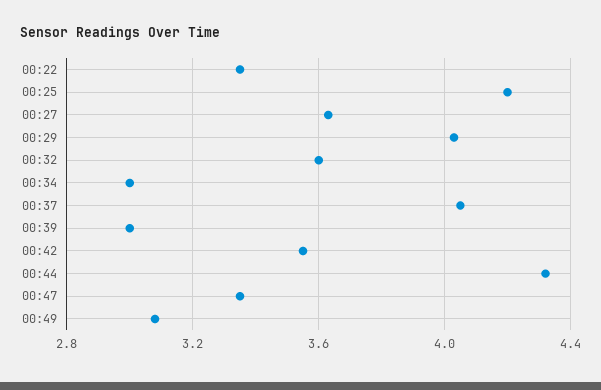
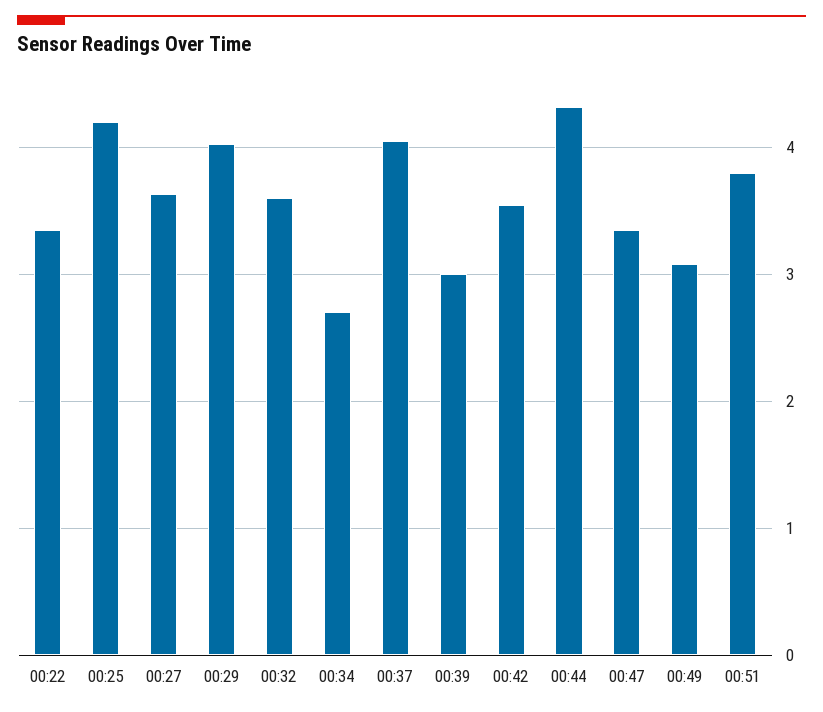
00:34: 3 -> 2.7
00:51: none -> 3.8

